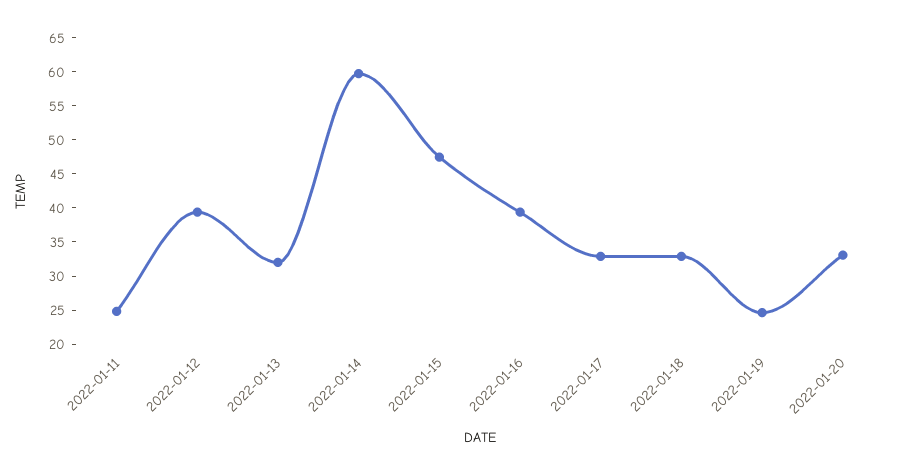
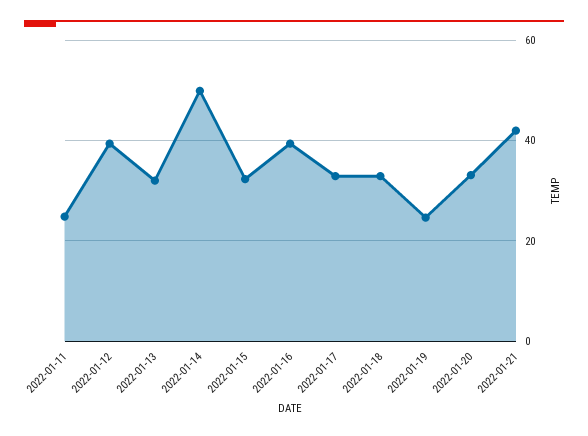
2022-01-14: 60 -> 50
2022-01-15: 47.5 -> 32
2022-01-21: none -> 42

